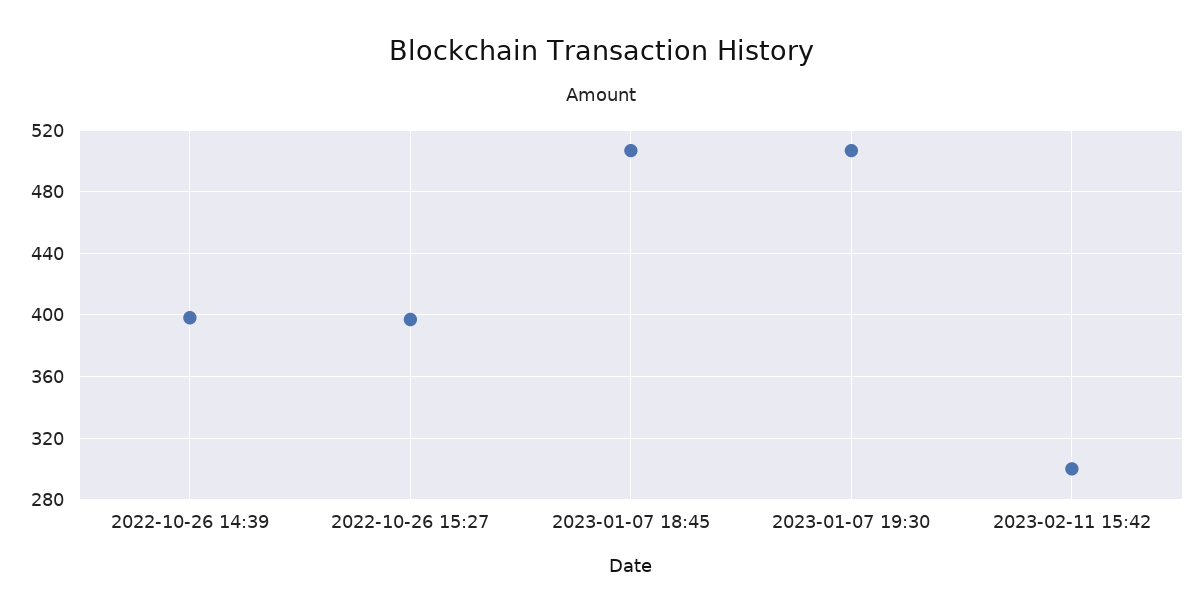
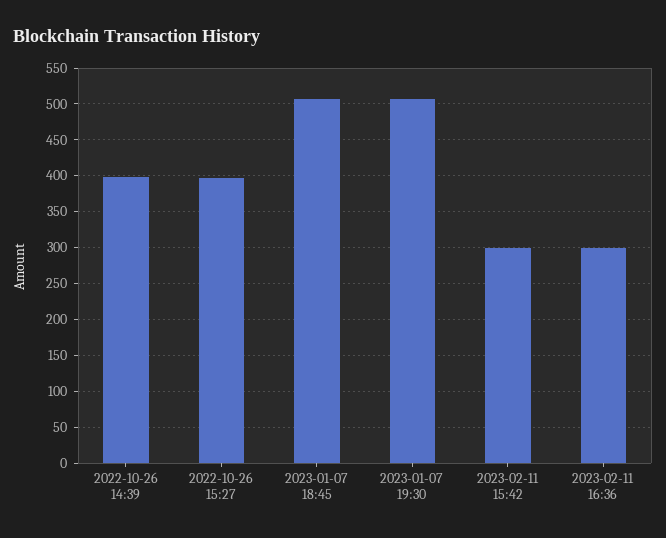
2023-02-11 16:36: none -> 300

